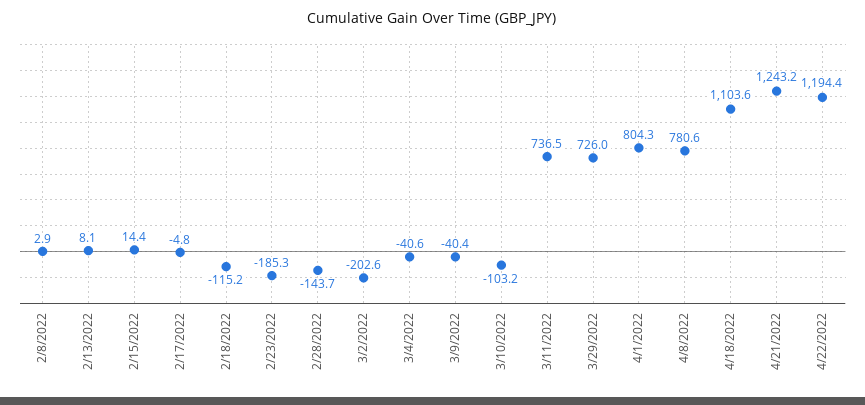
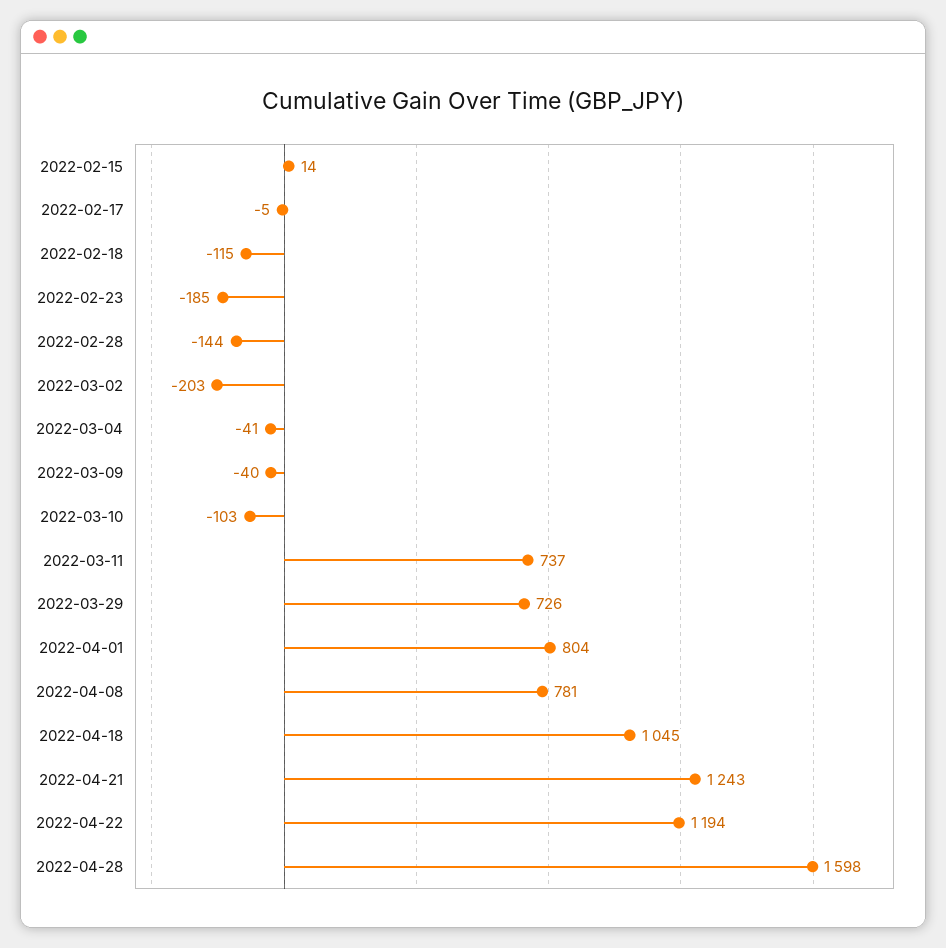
2/8/2022: 2.9 -> none
2/13/2022: 8.1 -> none
4/18/2022: 1103.6 -> 1045
2022-04-28: none -> 1598

